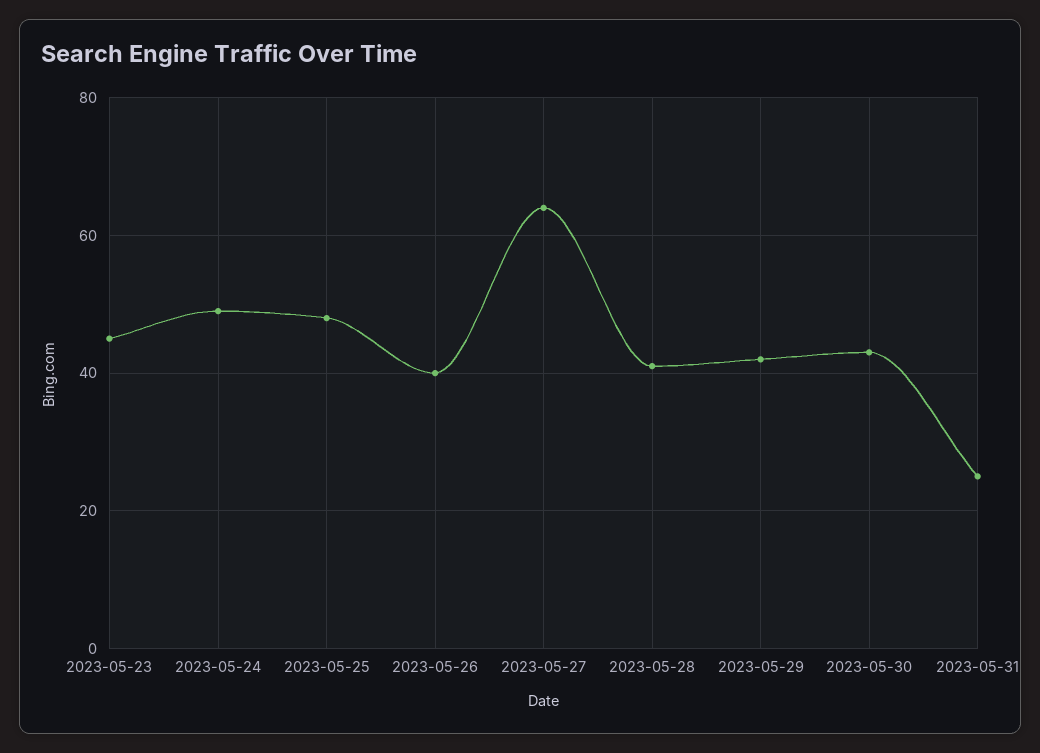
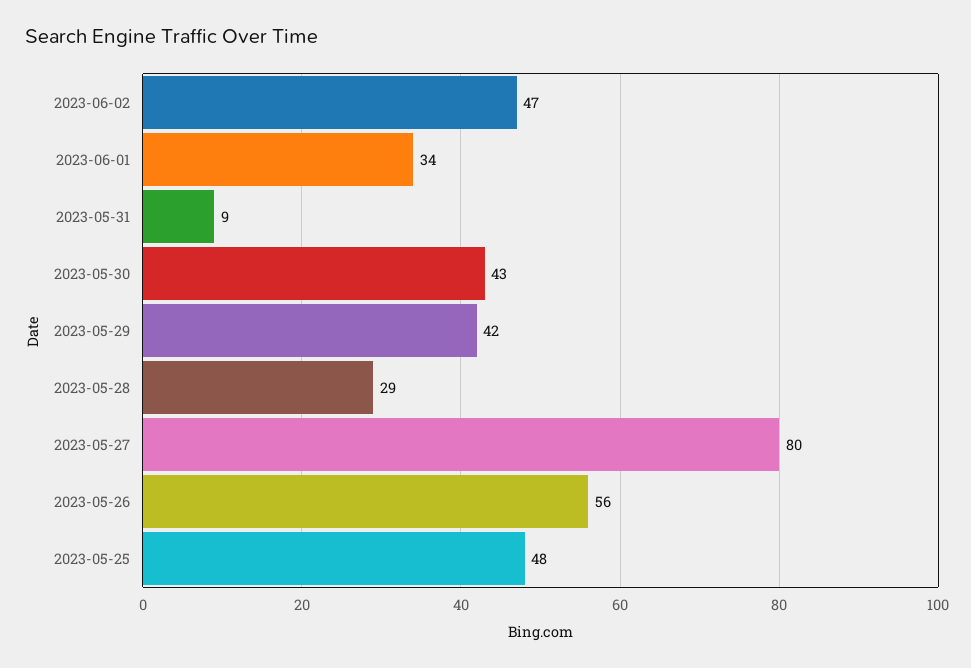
2023-05-23: 45 -> none
2023-05-24: 50 -> none
2023-05-26: 40 -> 56
2023-05-27: 65 -> 80
2023-05-28: 40 -> 29
2023-05-31: 25 -> 9
2023-06-02: none -> 47
2023-06-01: none -> 34

